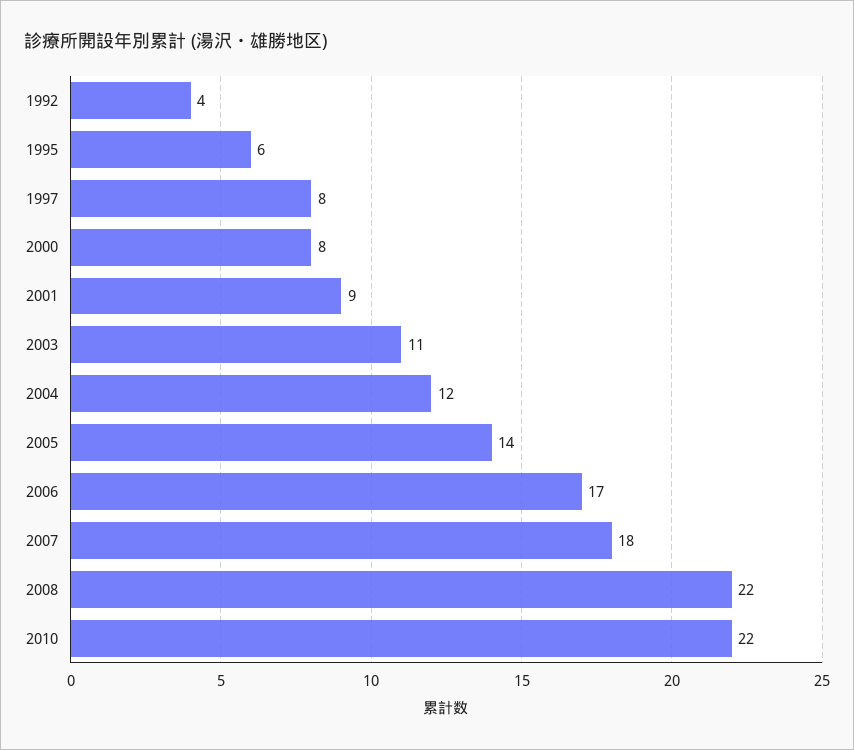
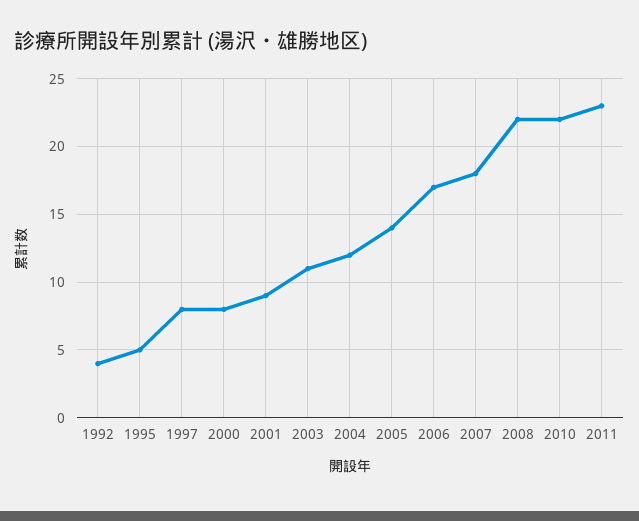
1995: 6 -> 5
2011: none -> 23

